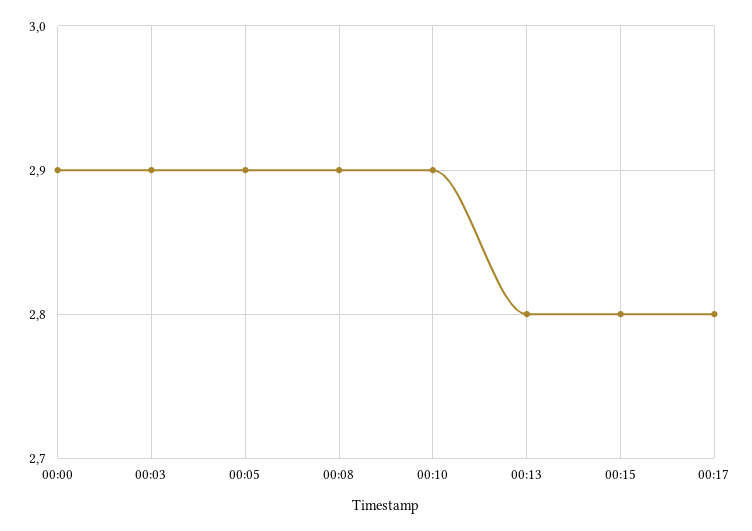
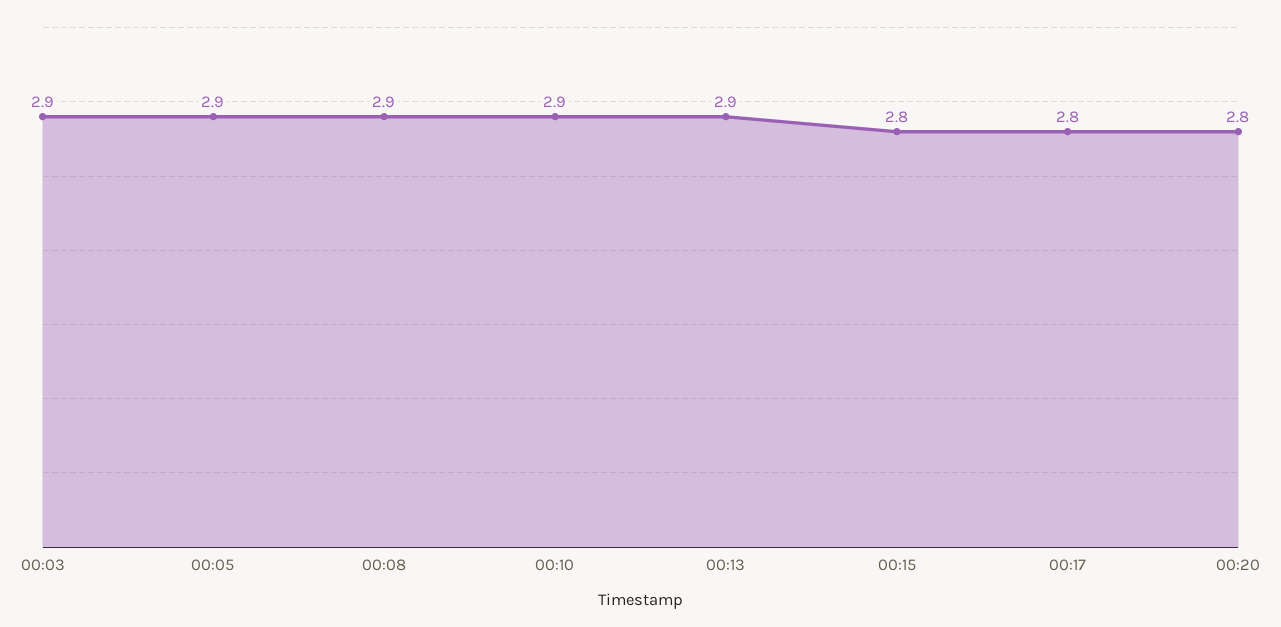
00:00: 2.9 -> none
00:13: 2.8 -> 2.9
00:20: none -> 2.8

